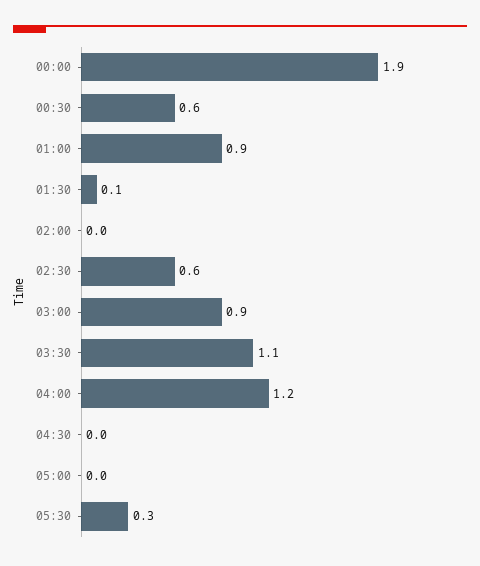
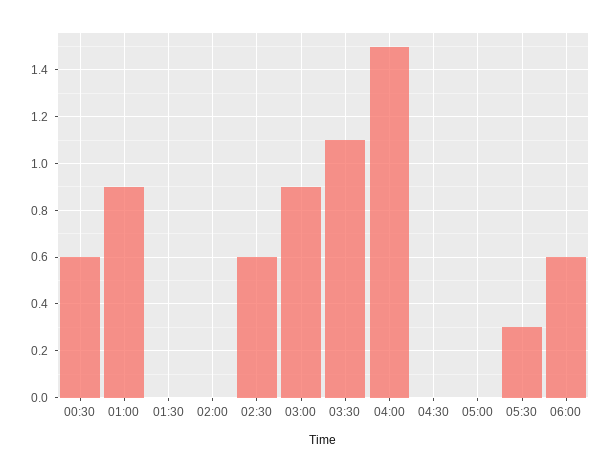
00:00: 1.9 -> none
01:30: 0.1 -> 0
04:00: 1.2 -> 1.5
06:00: none -> 0.6

